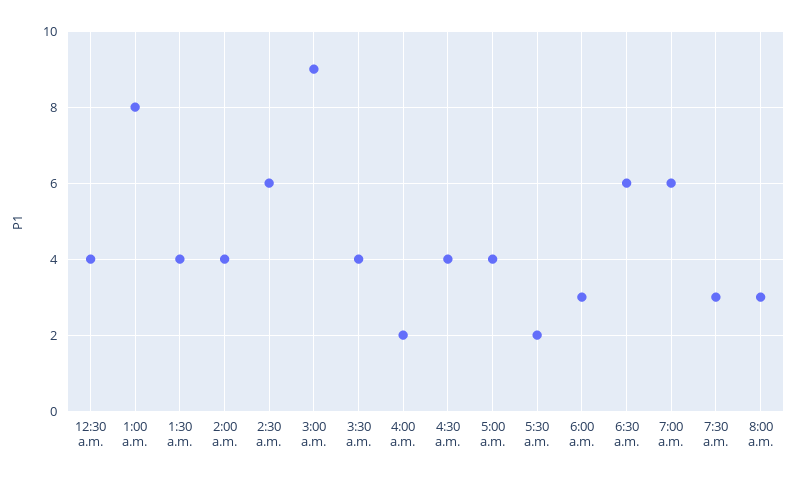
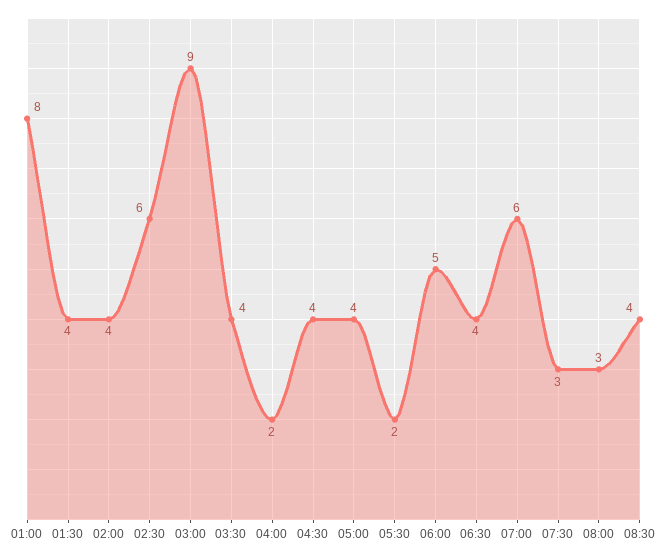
12:30 a.m.: 4 -> none
6:00 a.m.: 3 -> 5
6:30 a.m.: 6 -> 4
08:30: none -> 4

